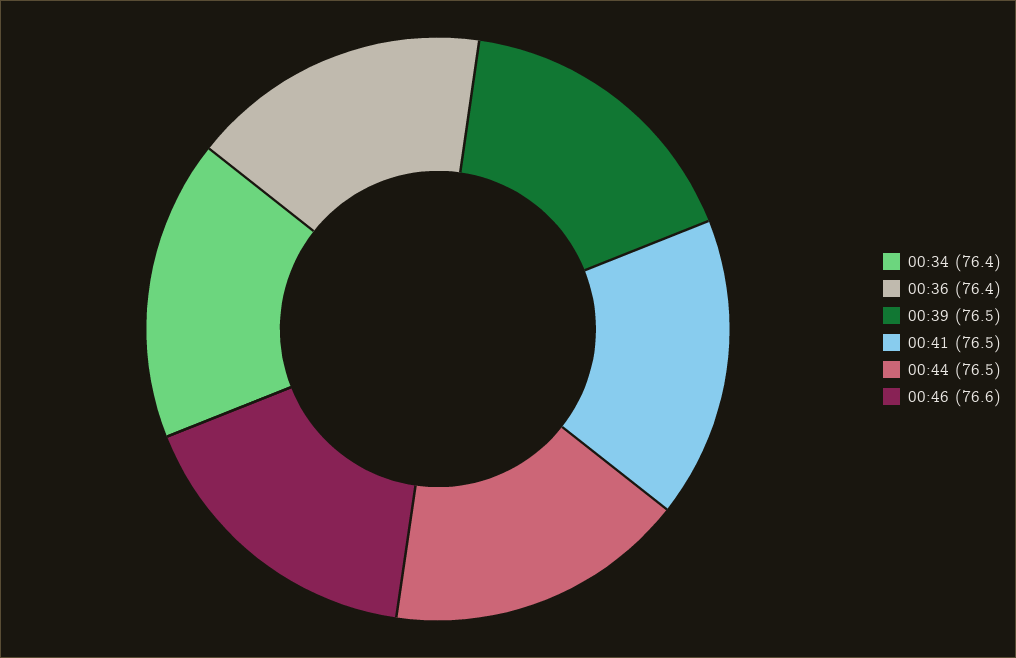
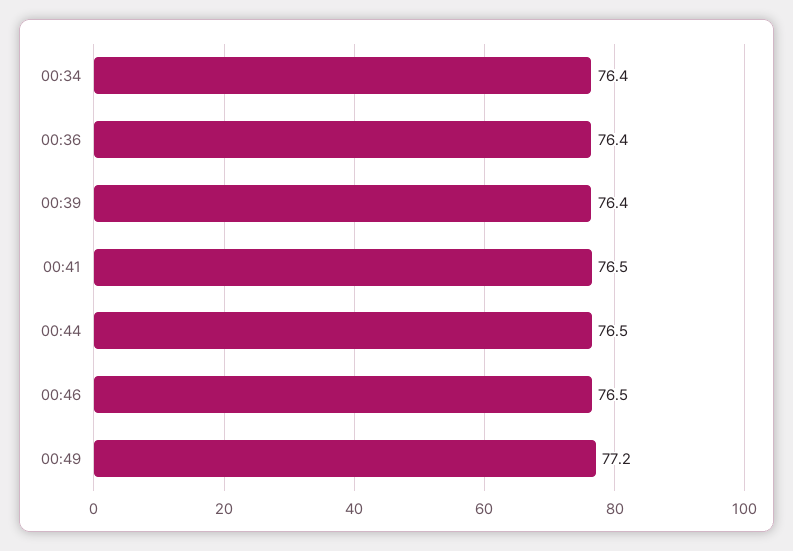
00:39: 76.5 -> 76.4
00:46: 76.6 -> 76.5
00:49: none -> 77.2

